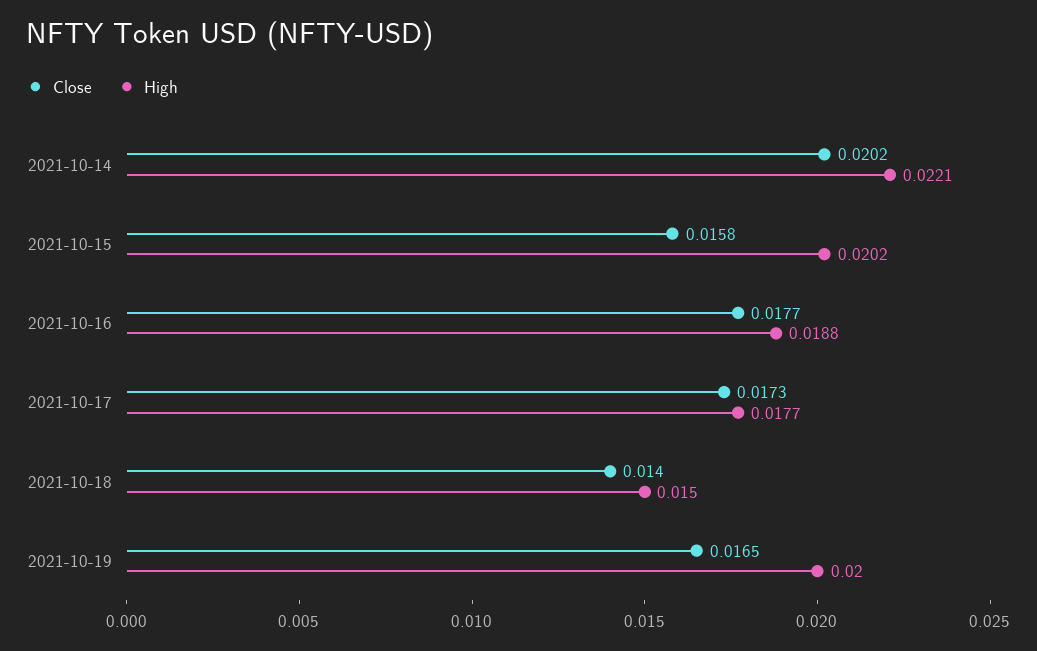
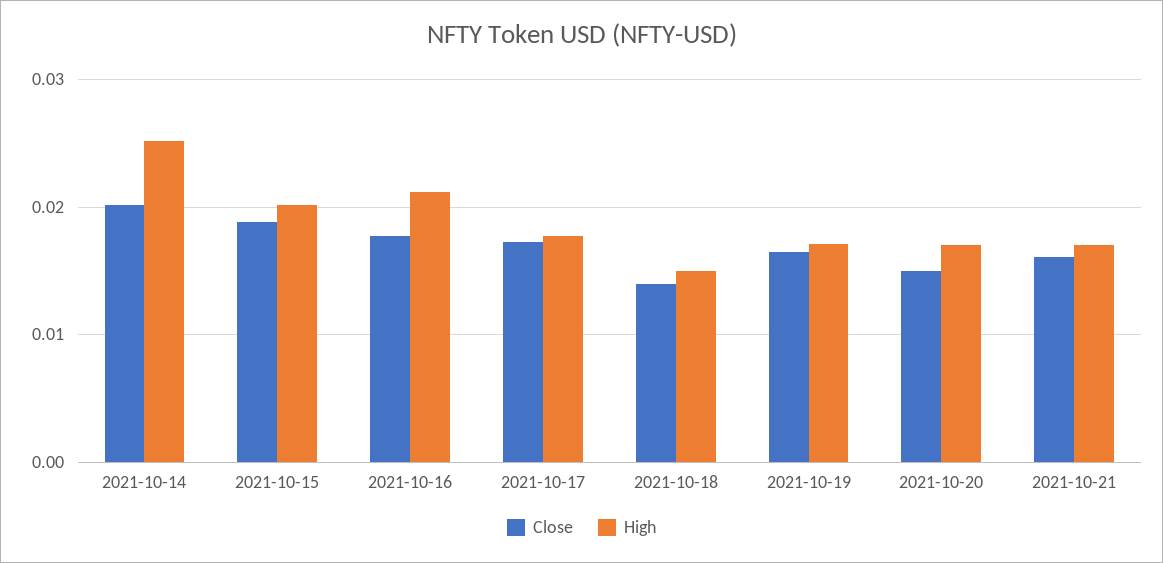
High, 2021-10-14: 0.0221 -> 0.025
Close, 2021-10-15: 0.0158 -> 0.019
High, 2021-10-16: 0.0188 -> 0.021
High, 2021-10-19: 0.02 -> 0.017
Close, 2021-10-20: none -> 0.015
High, 2021-10-20: none -> 0.017
Close, 2021-10-21: none -> 0.016
High, 2021-10-21: none -> 0.017

